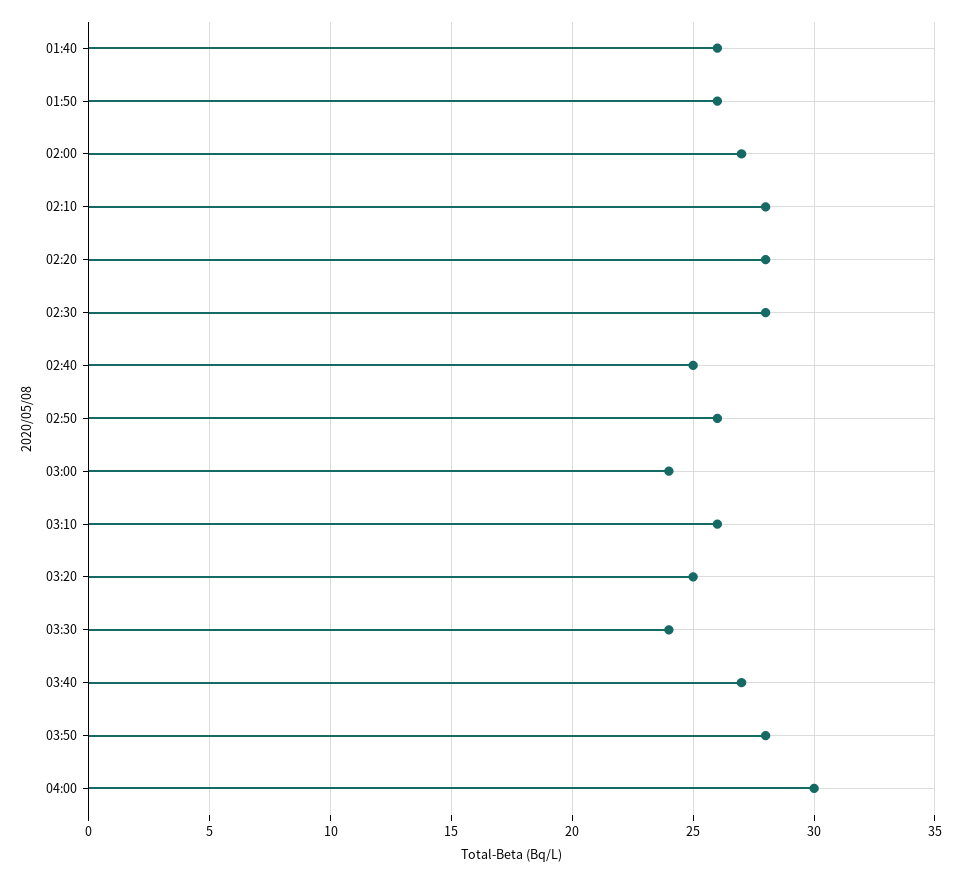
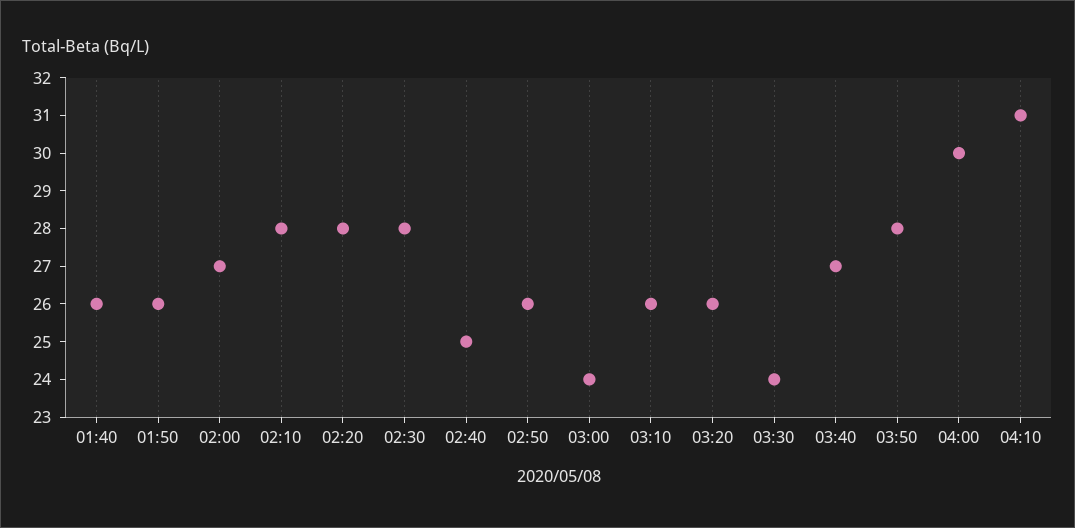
03:20: 25 -> 26
04:10: none -> 31

